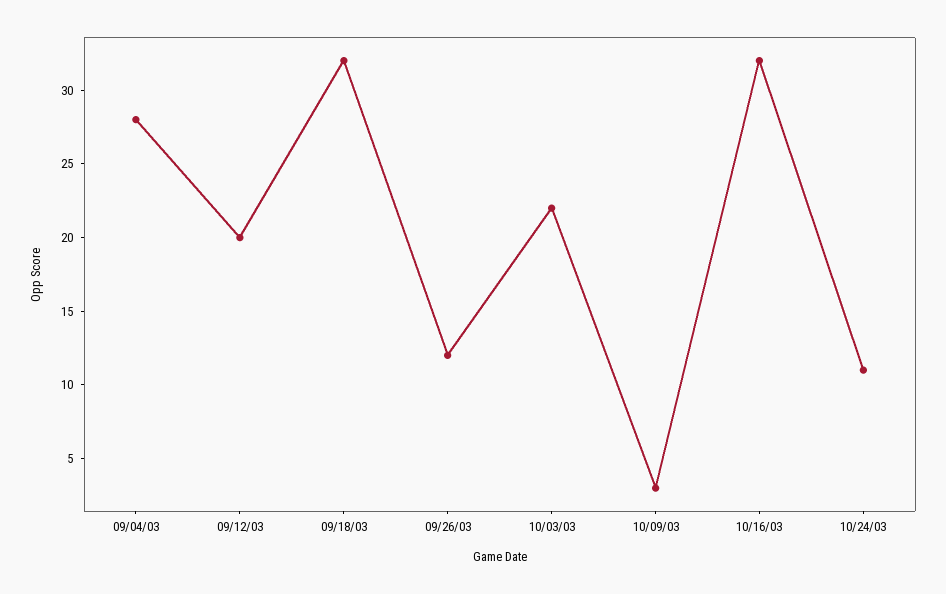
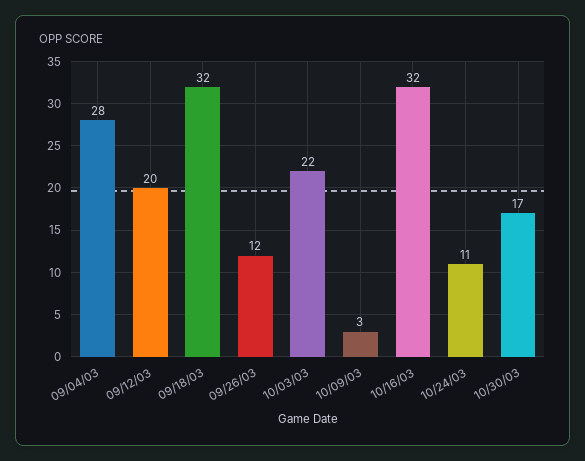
10/30/03: none -> 17

